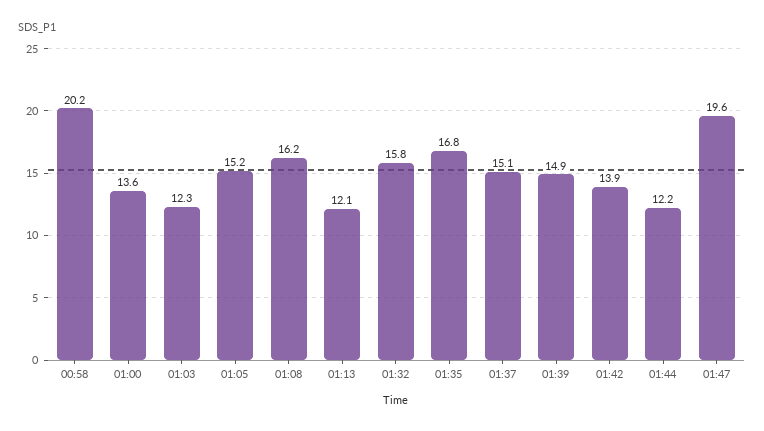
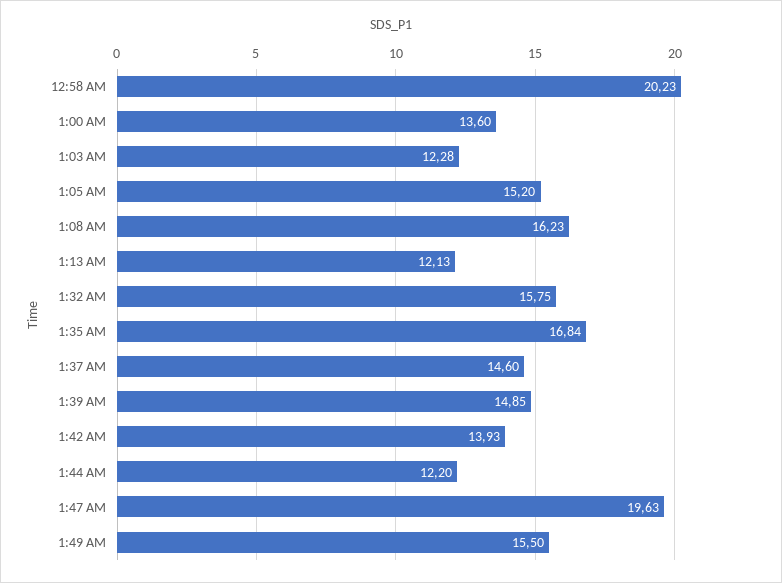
01:37: 15.1 -> 14.6
1:49 AM: none -> 15.5

